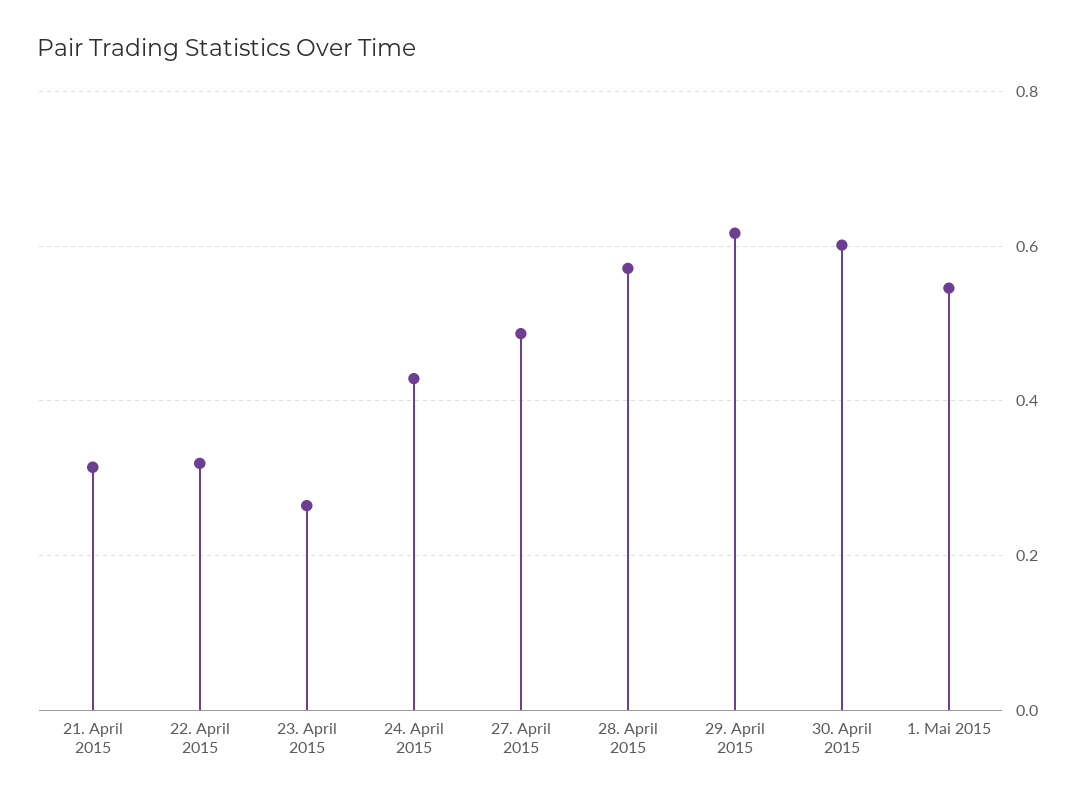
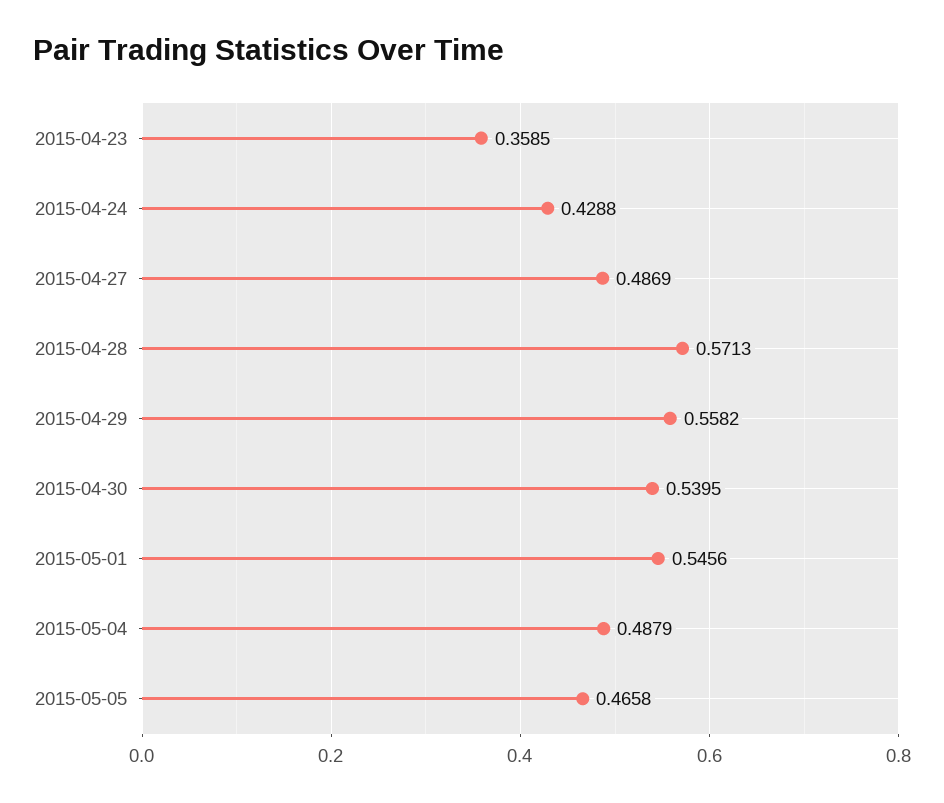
21. April 2015: 0.32 -> none
22. April 2015: 0.32 -> none
23. April 2015: 0.26 -> 0.3585
29. April 2015: 0.62 -> 0.5582
30. April 2015: 0.6 -> 0.5395
2015-05-04: none -> 0.4879
2015-05-05: none -> 0.4658

